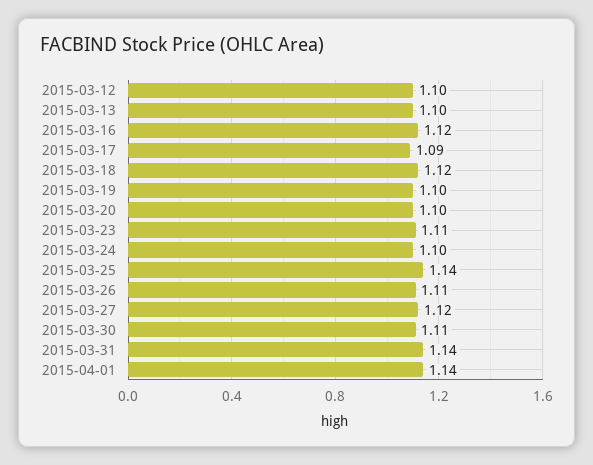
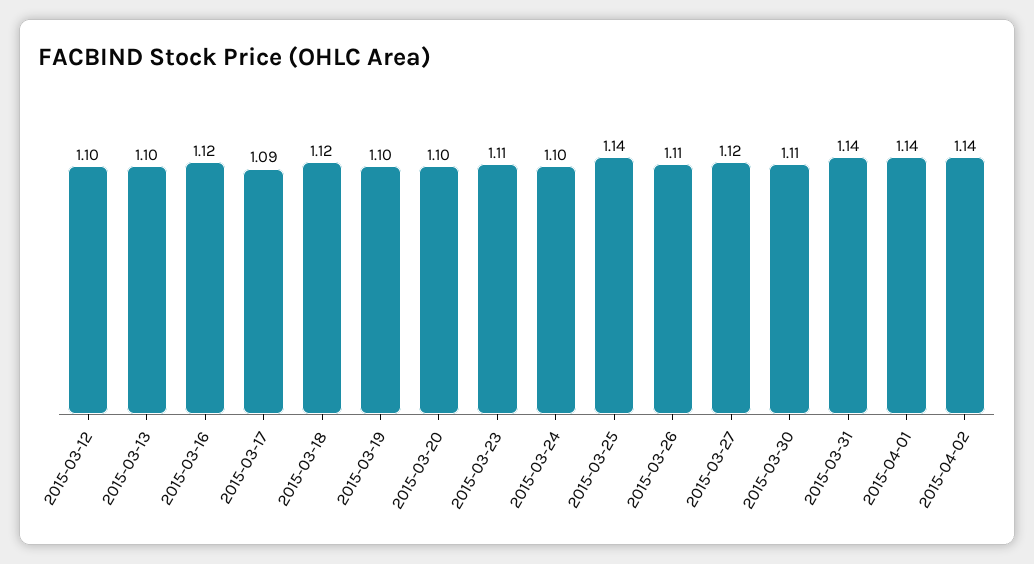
2015-04-02: none -> 1.14

